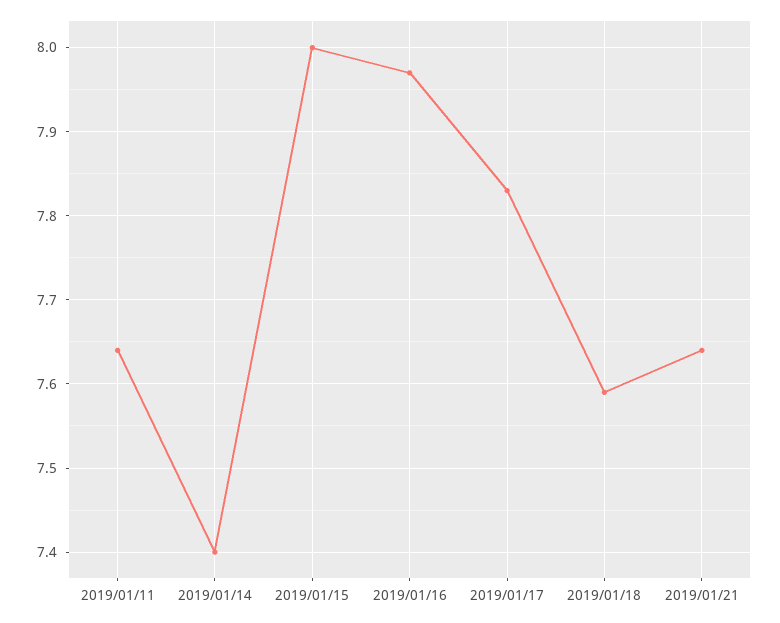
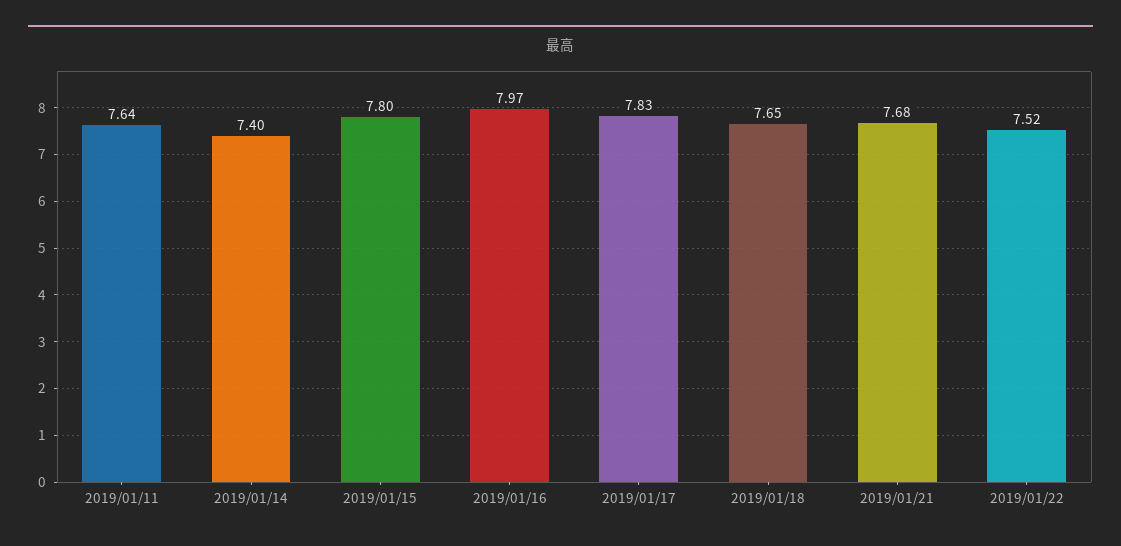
2019/01/15: 8 -> 7.8
2019/01/18: 7.59 -> 7.65
2019/01/21: 7.64 -> 7.68
2019/01/22: none -> 7.52

